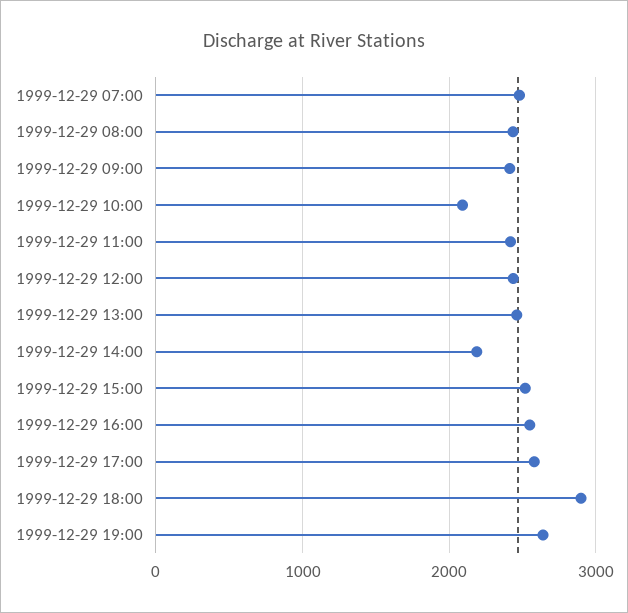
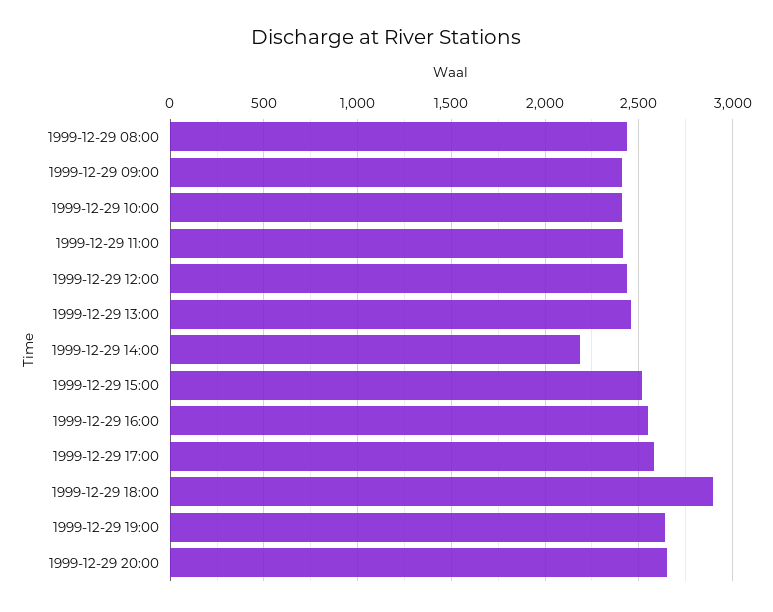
1999-12-29 07:00: 2500 -> none
1999-12-29 10:00: 2100 -> 2400
1999-12-29 20:00: none -> 2650

